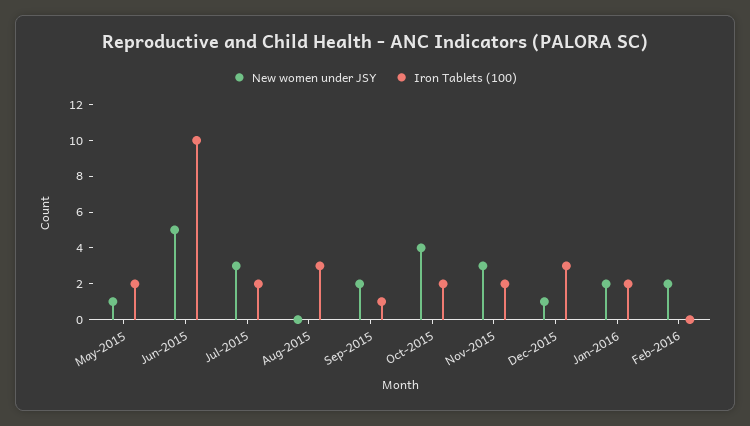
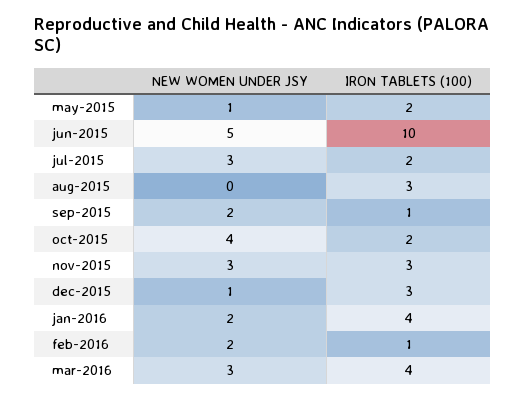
Iron Tablets (100), Nov-2015: 2 -> 3
Iron Tablets (100), Jan-2016: 2 -> 4
Iron Tablets (100), Feb-2016: 0 -> 1
New women under JSY, mar-2016: none -> 3
Iron Tablets (100), mar-2016: none -> 4

